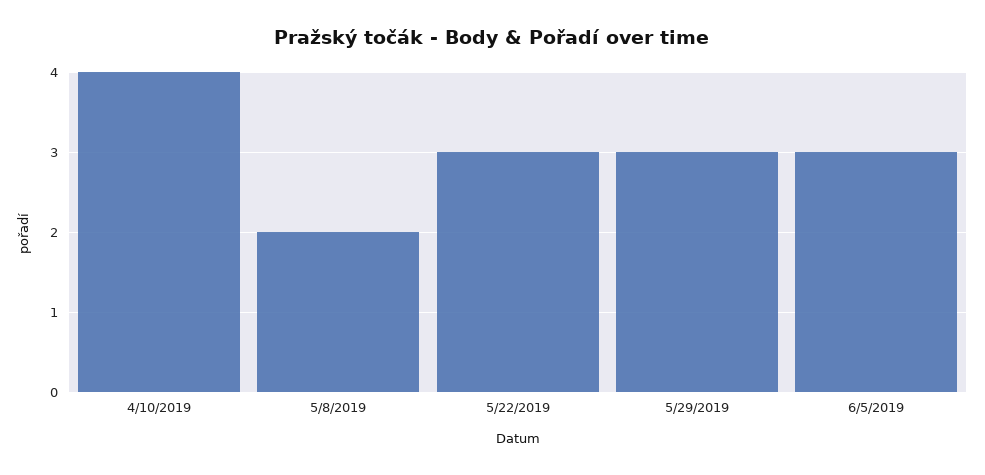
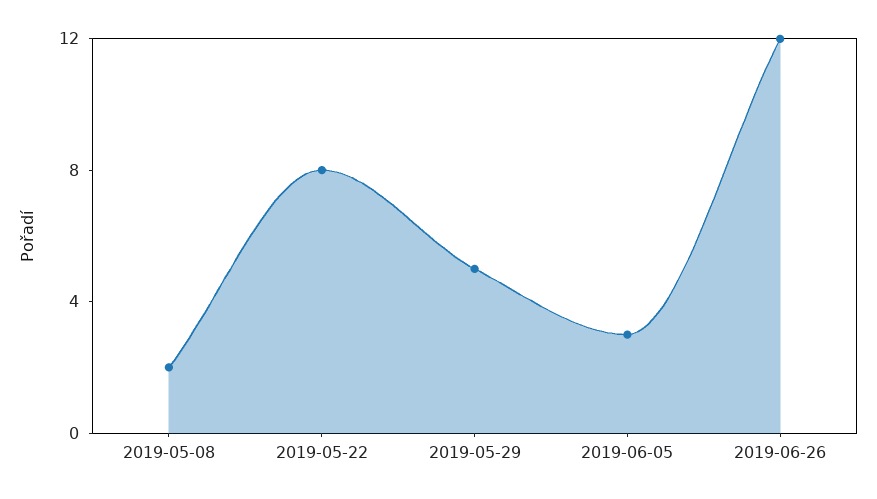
4/10/2019: 4 -> none
5/22/2019: 3 -> 8
5/29/2019: 3 -> 5
2019-06-26: none -> 12

